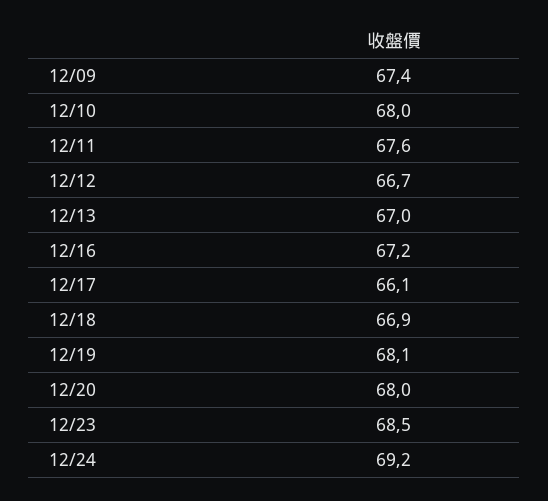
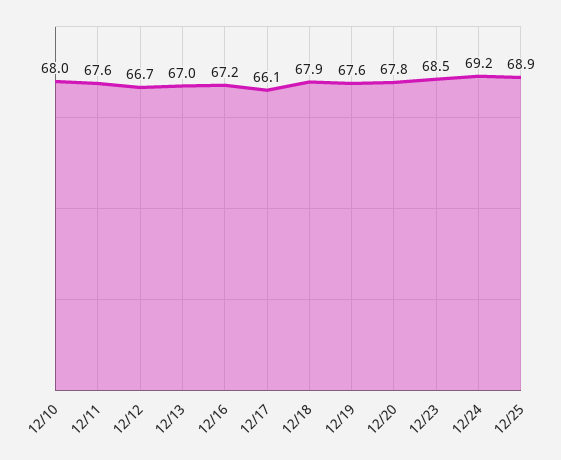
12/09: 67.4 -> none
12/18: 66.9 -> 67.9
12/19: 68.1 -> 67.6
12/20: 68 -> 67.8
12/25: none -> 68.9

